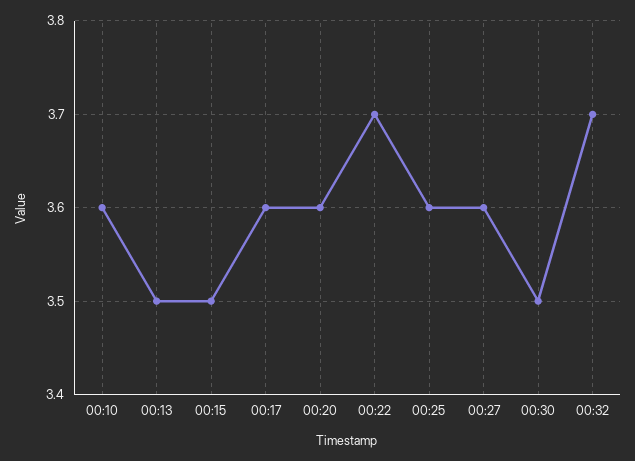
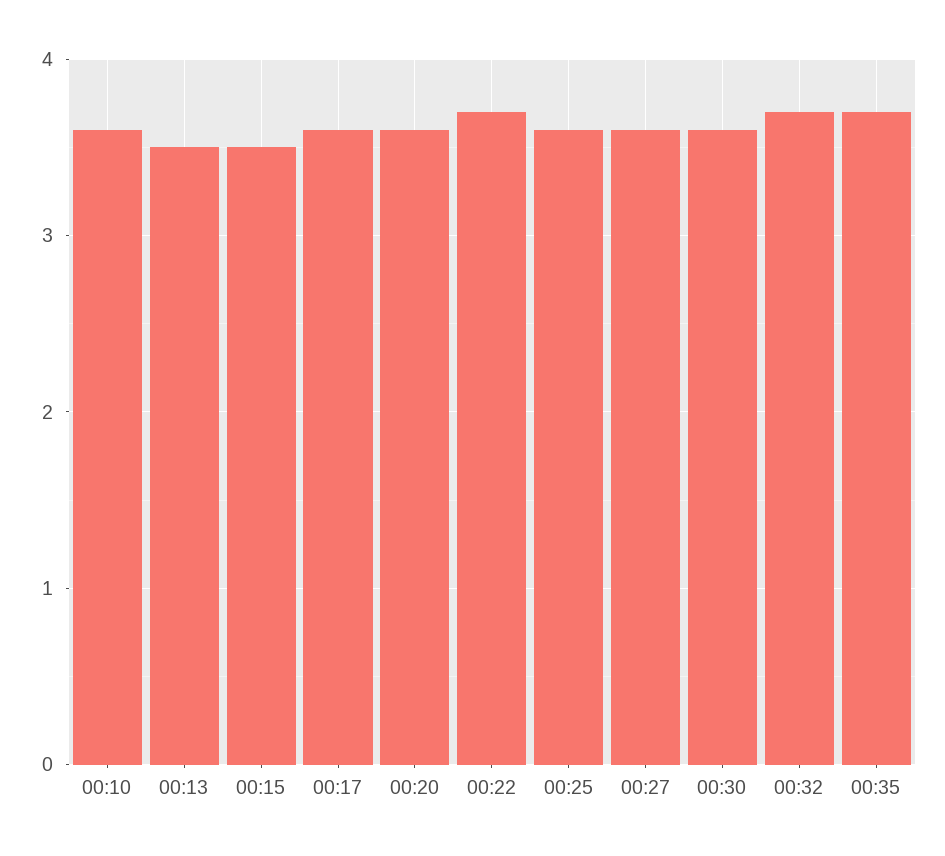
00:30: 3.5 -> 3.6
00:35: none -> 3.7

